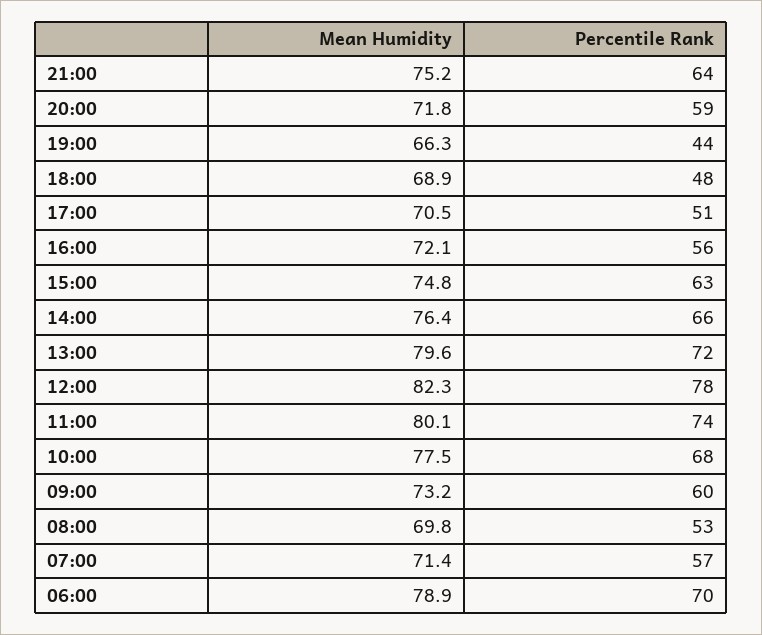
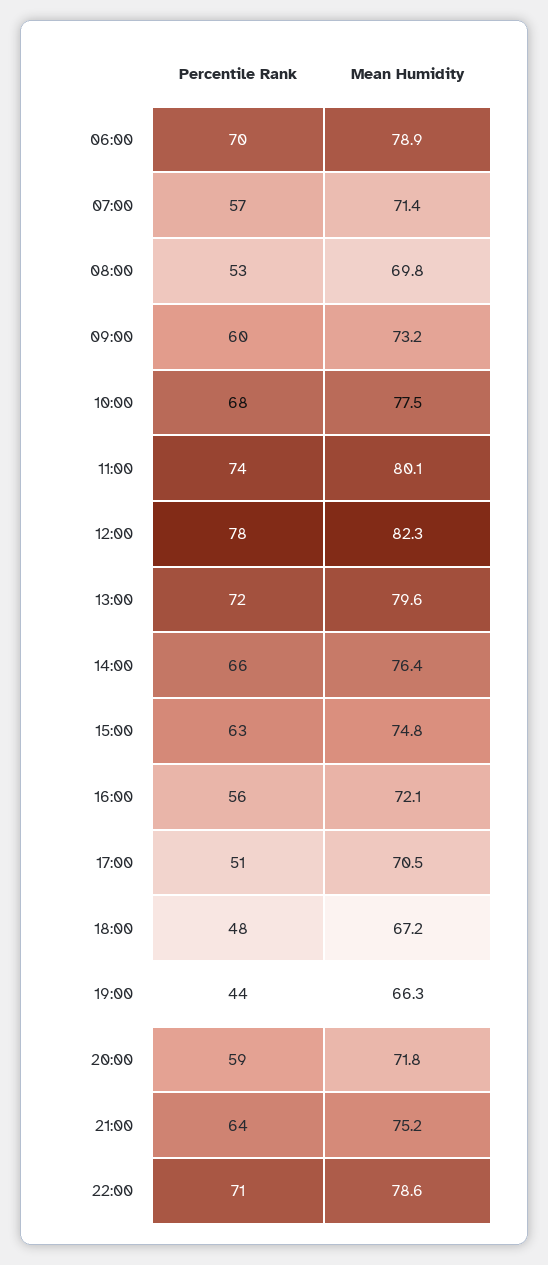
Mean Humidity, 18:00: 68.9 -> 67.2
Percentile Rank, 22:00: none -> 71
Mean Humidity, 22:00: none -> 78.6

